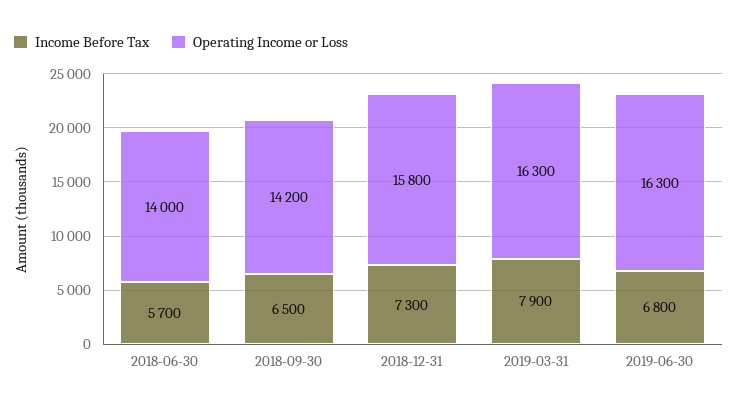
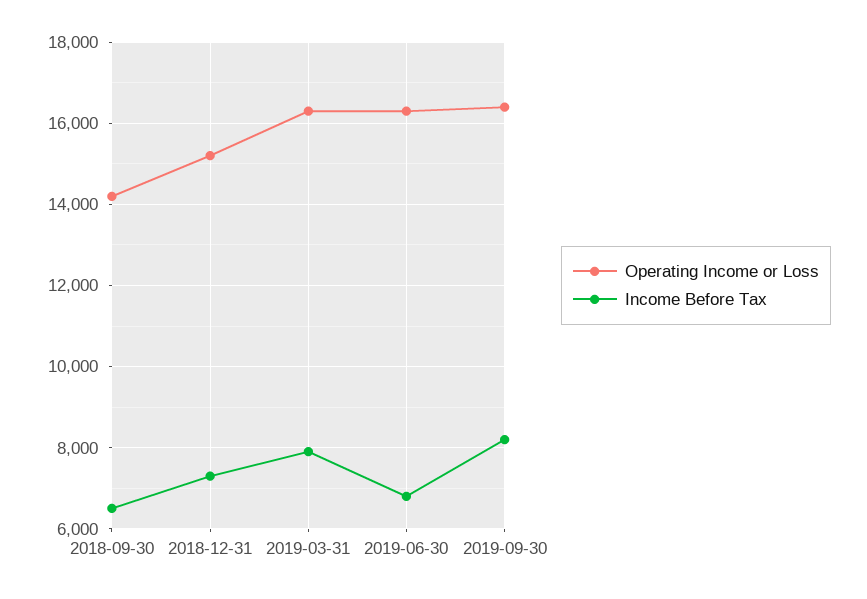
Income Before Tax, 2018-06-30: 5700 -> none
Operating Income or Loss, 2018-06-30: 14000 -> none
Operating Income or Loss, 2018-12-31: 15800 -> 15200
Operating Income or Loss, 2019-09-30: none -> 16400
Income Before Tax, 2019-09-30: none -> 8200

